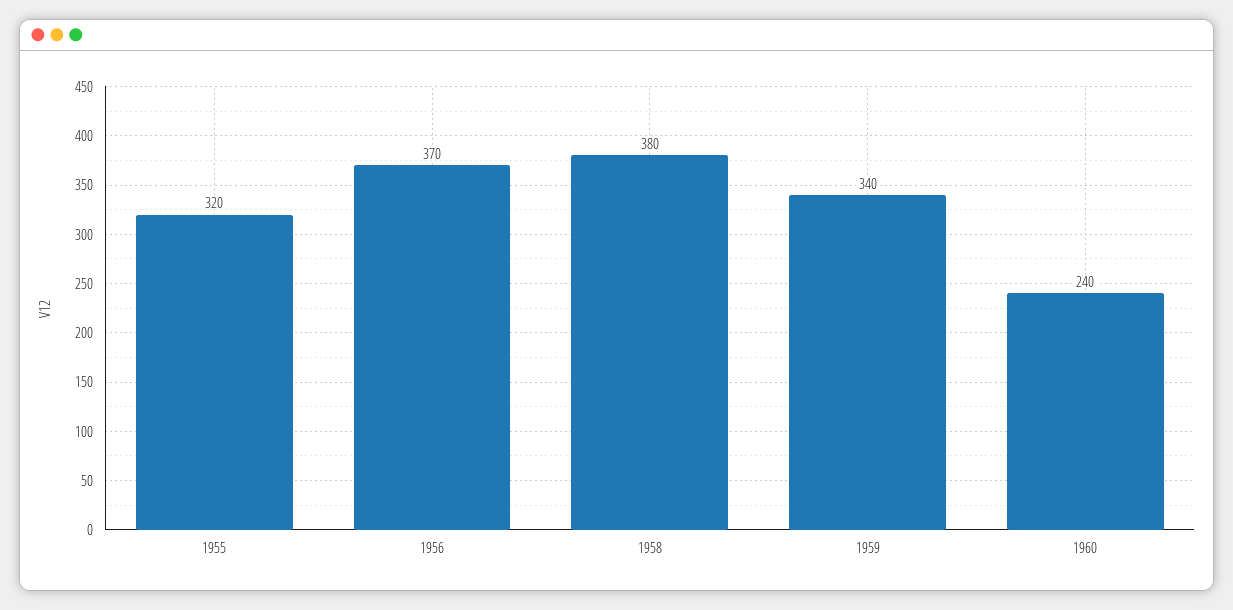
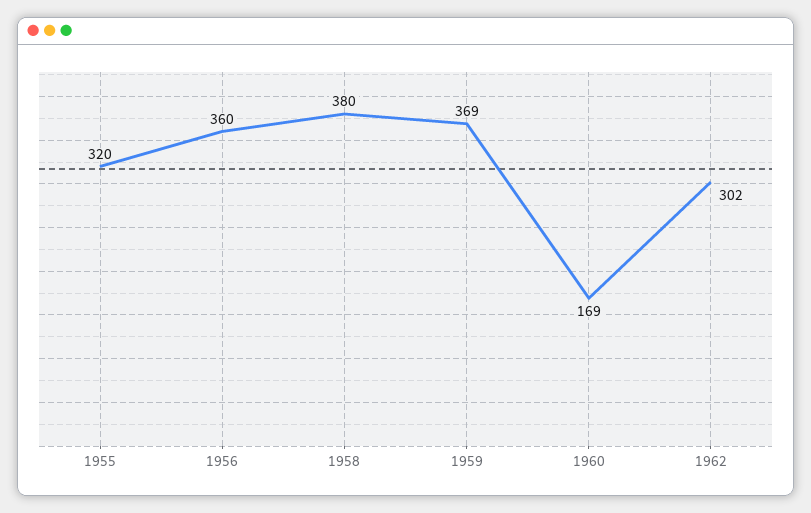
1956: 370 -> 360
1959: 340 -> 369
1960: 240 -> 169
1962: none -> 302

